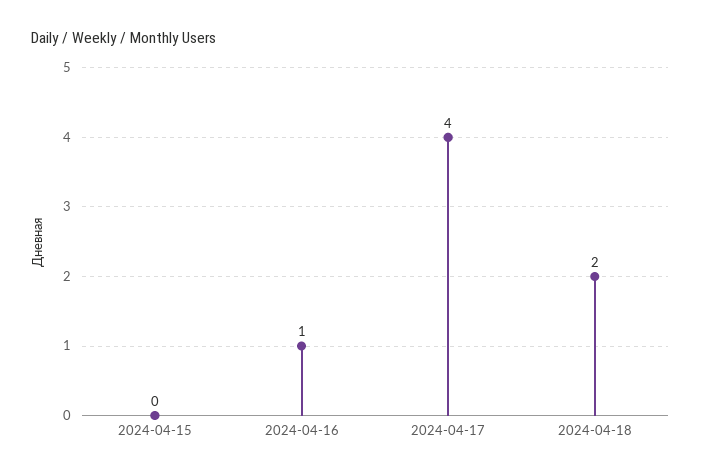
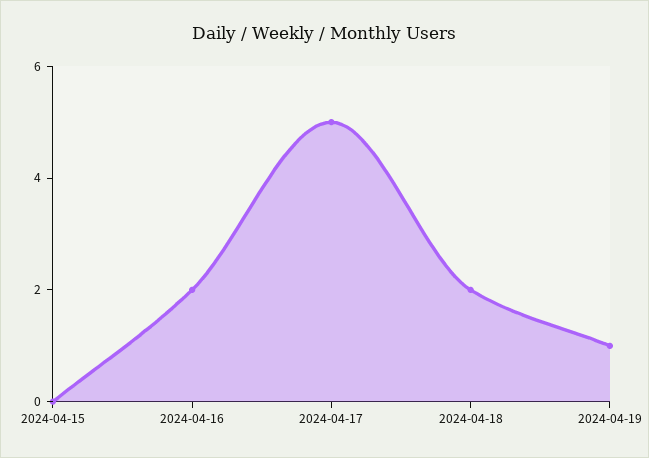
2024-04-16: 1 -> 2
2024-04-17: 4 -> 5
2024-04-19: none -> 1

